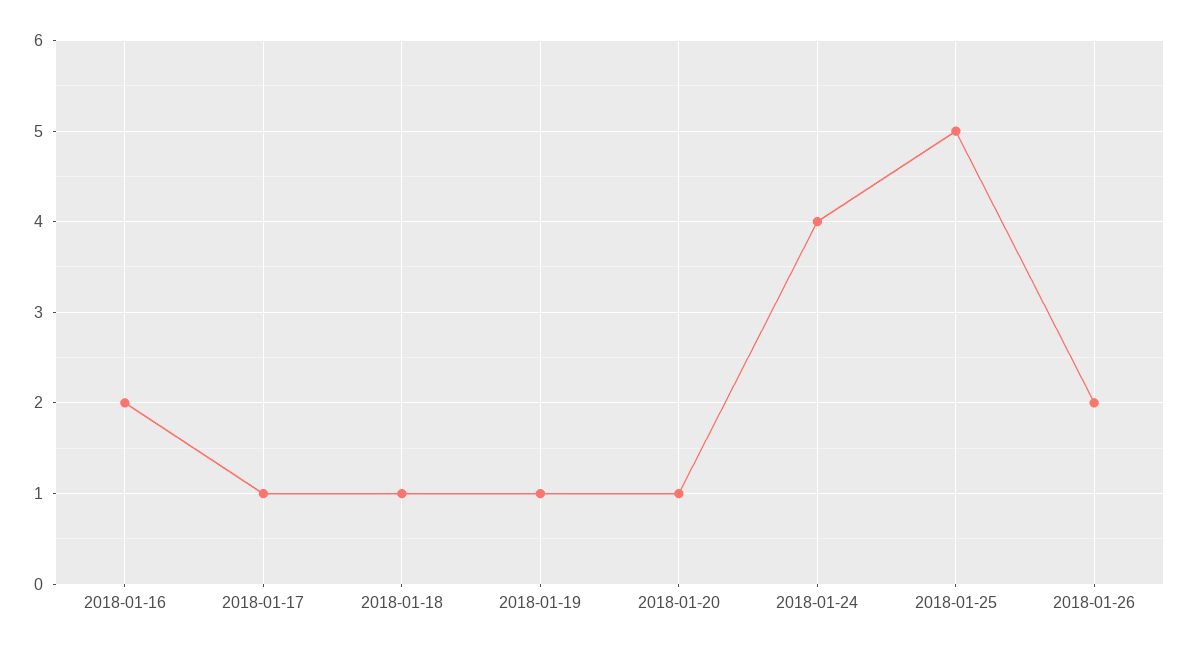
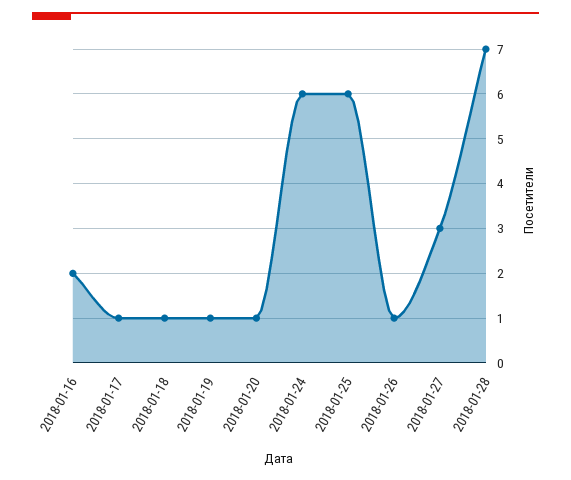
2018-01-24: 4 -> 6
2018-01-25: 5 -> 6
2018-01-26: 2 -> 1
2018-01-27: none -> 3
2018-01-28: none -> 7

